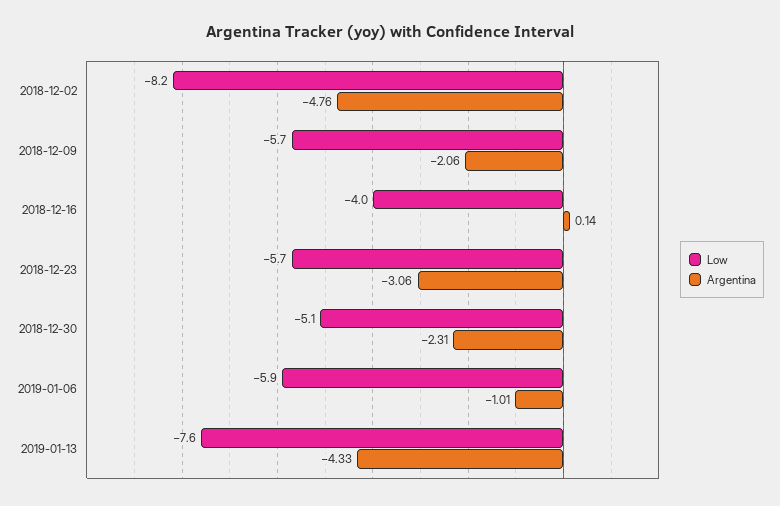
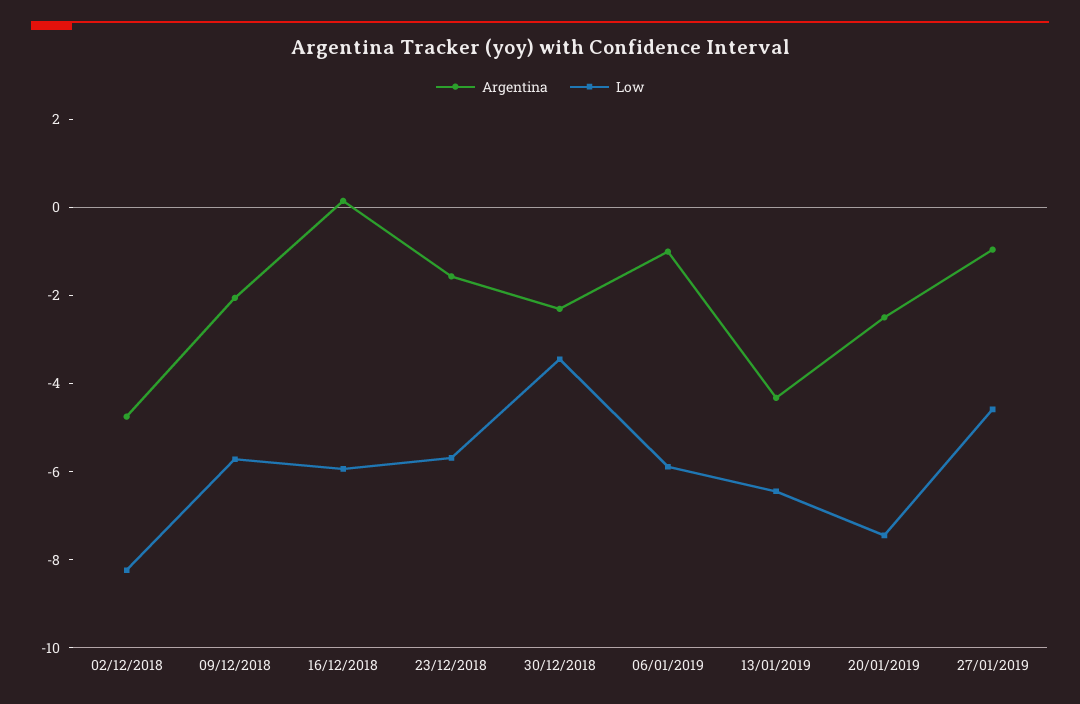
Low, 2018-12-16: -4 -> -6
Argentina, 2018-12-23: -3.06 -> -1.5
Low, 2018-12-30: -5.1 -> -3.5
Low, 2019-01-13: -7.6 -> -6.5
Argentina, 20/01/2019: none -> -2.5
Low, 20/01/2019: none -> -7.5
Argentina, 27/01/2019: none -> -1
Low, 27/01/2019: none -> -4.5

